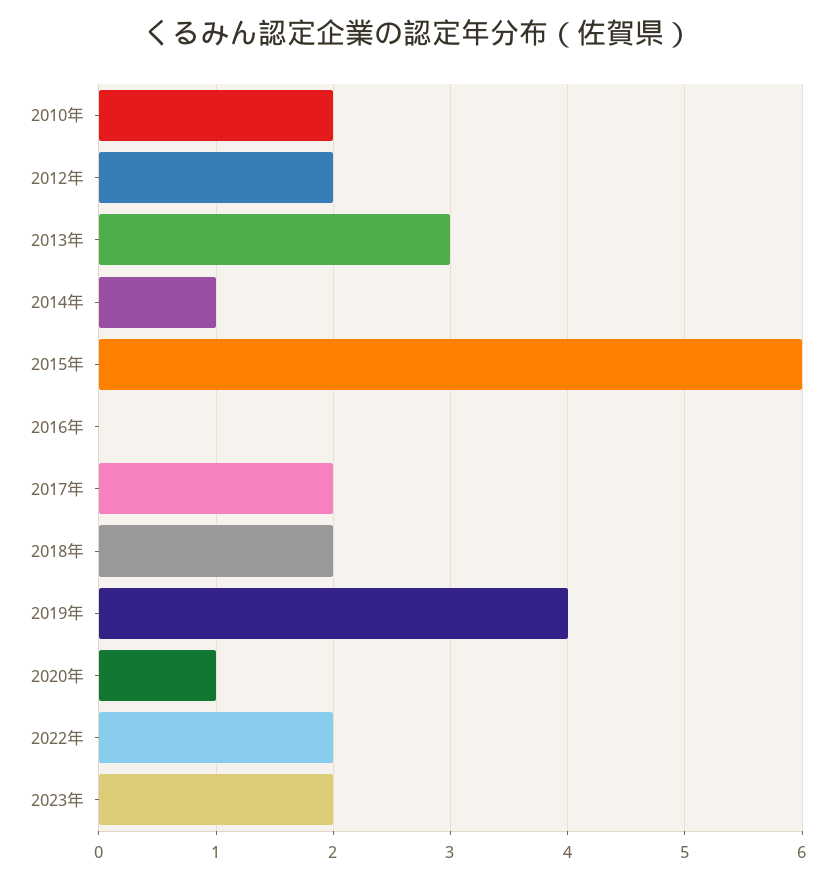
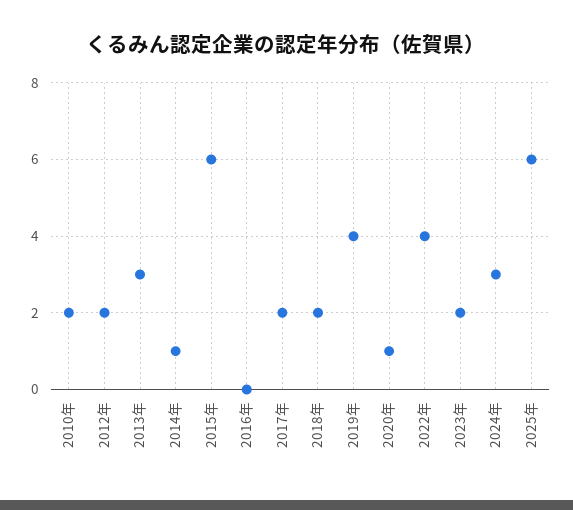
2022年: 2 -> 4
2024年: none -> 3
2025年: none -> 6

